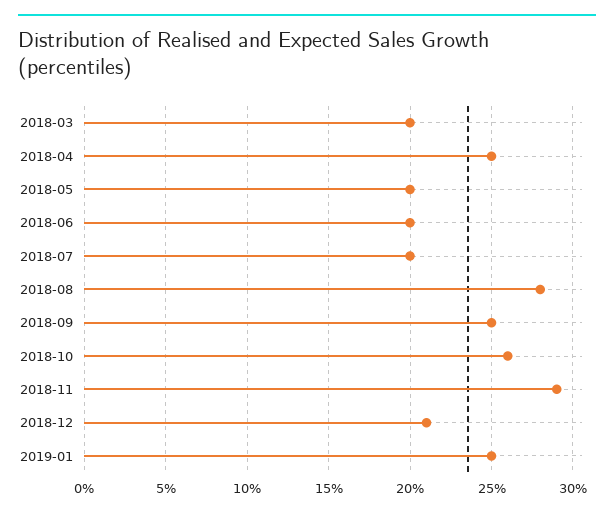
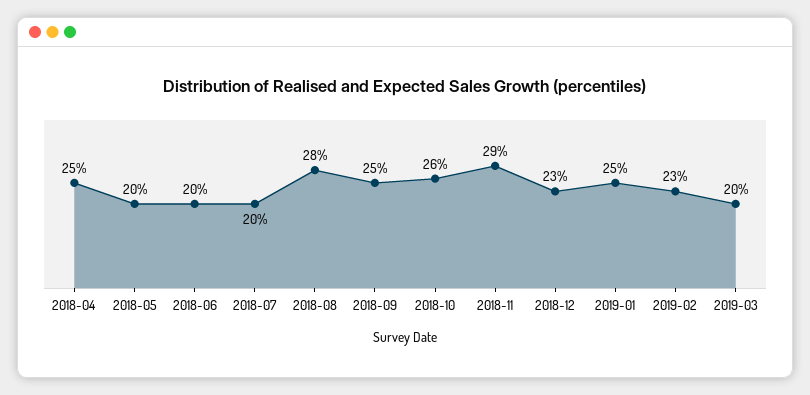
2018-03: 20 -> none
2018-12: 21 -> 23
2019-02: none -> 23
2019-03: none -> 20

